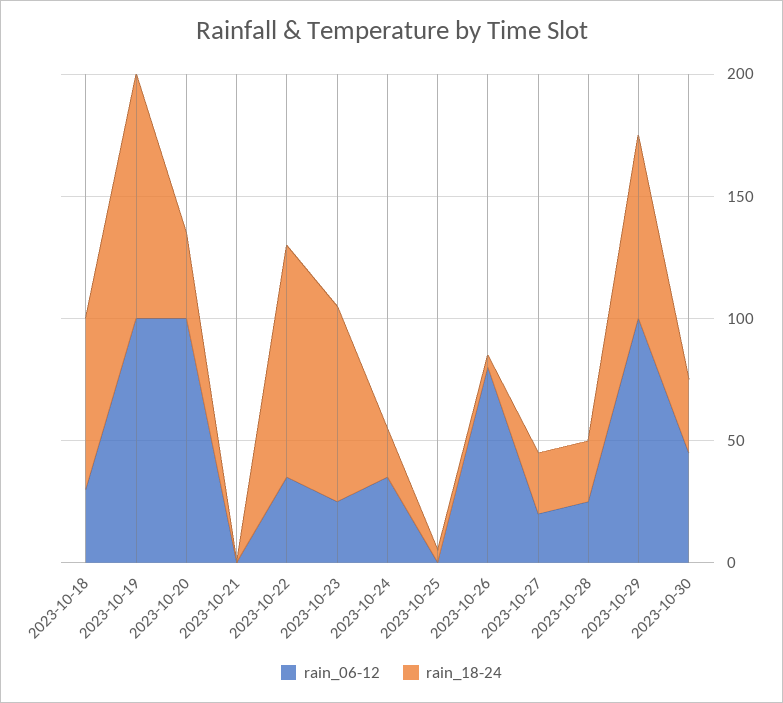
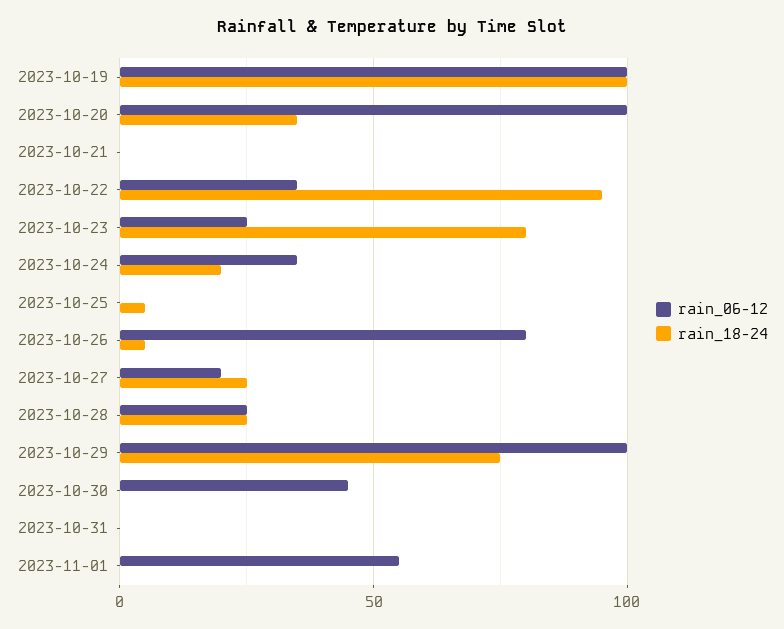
rain_06-12, 2023-10-18: 30 -> none
rain_18-24, 2023-10-18: 70 -> none
rain_18-24, 2023-10-30: 30 -> 0
rain_06-12, 2023-10-31: none -> 0
rain_18-24, 2023-10-31: none -> 0
rain_06-12, 2023-11-01: none -> 55
rain_18-24, 2023-11-01: none -> 0

